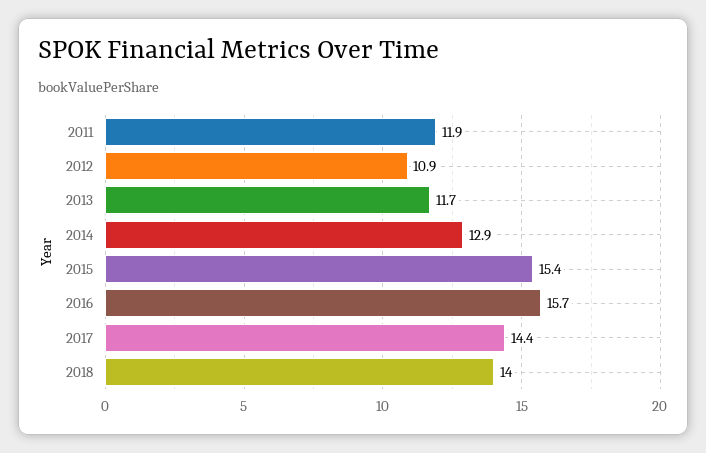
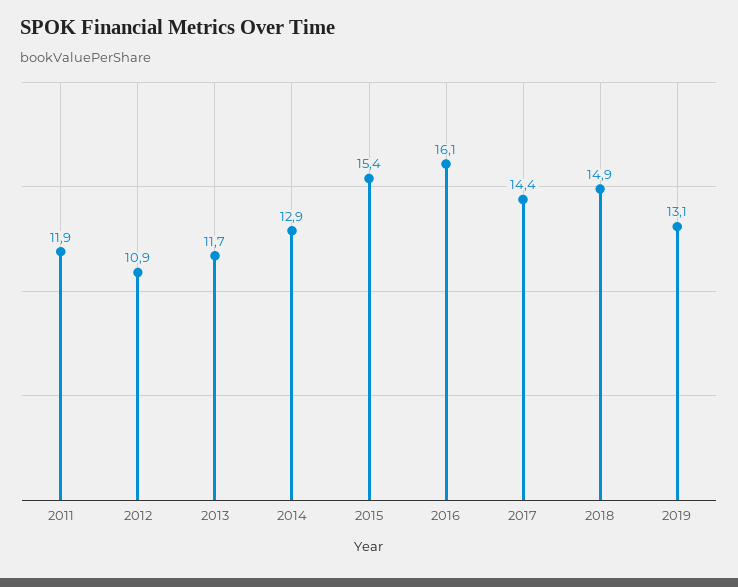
2016: 15.7 -> 16.1
2018: 14 -> 14.9
2019: none -> 13.1

